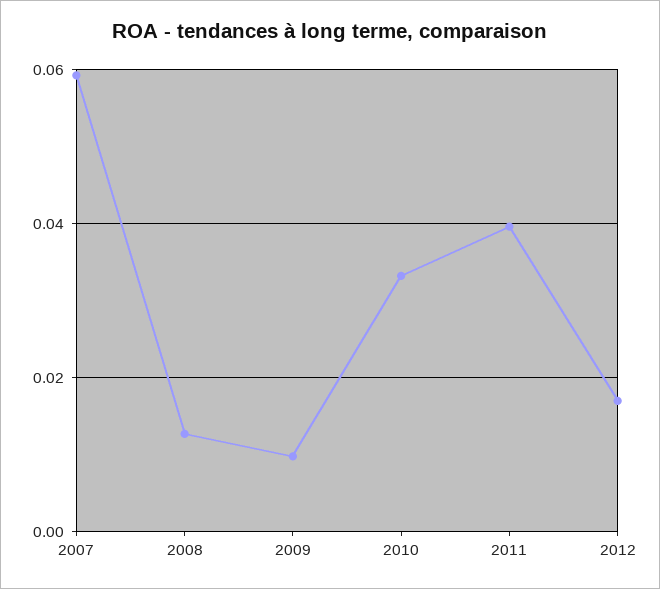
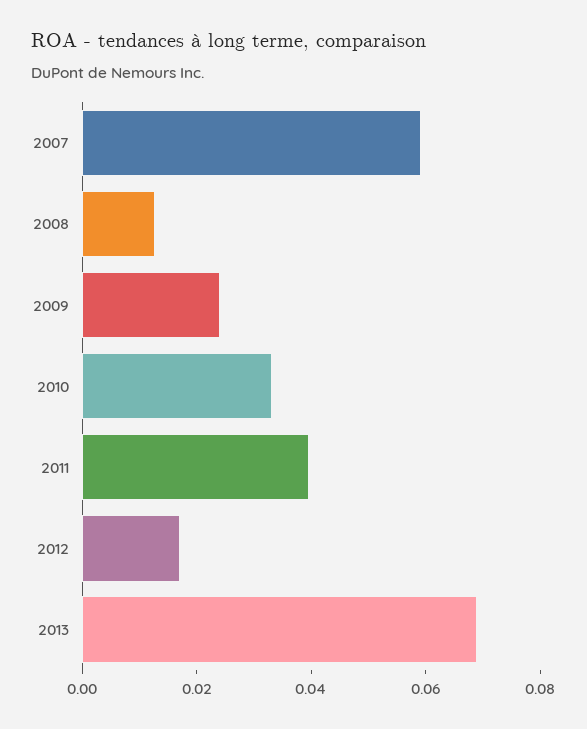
2009: 0.01 -> 0.025
2013: none -> 0.07

